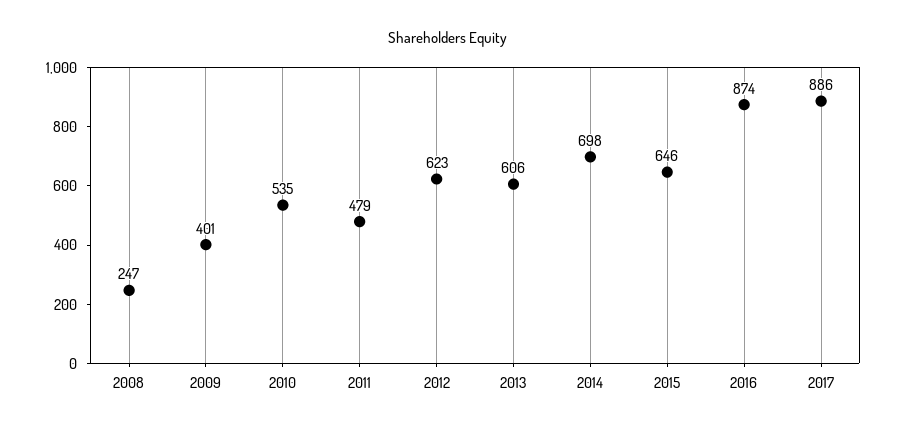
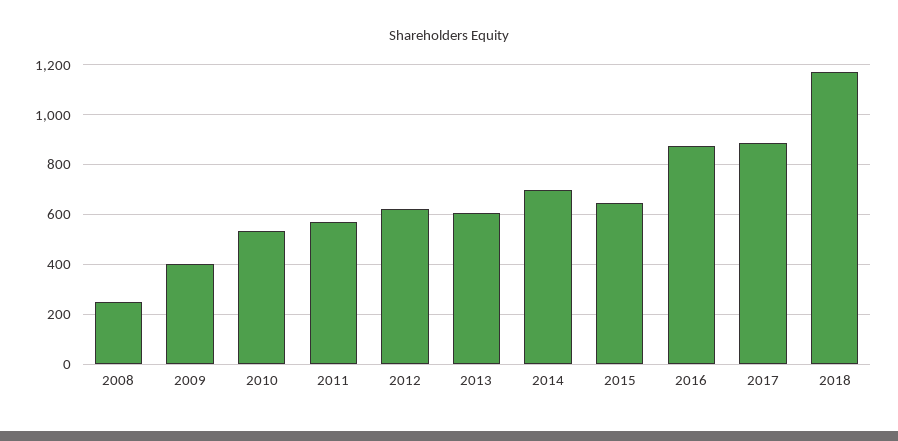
2011: 479 -> 575
2018: none -> 1175

